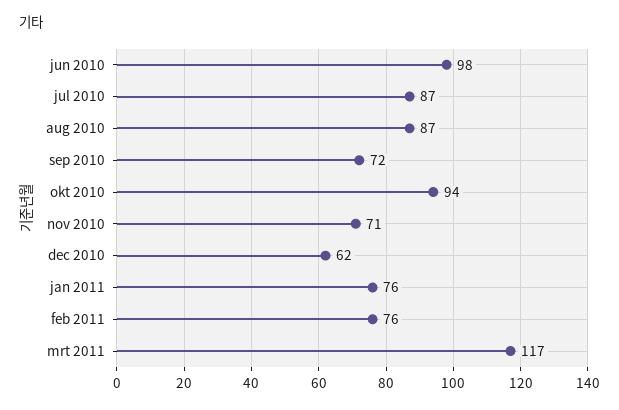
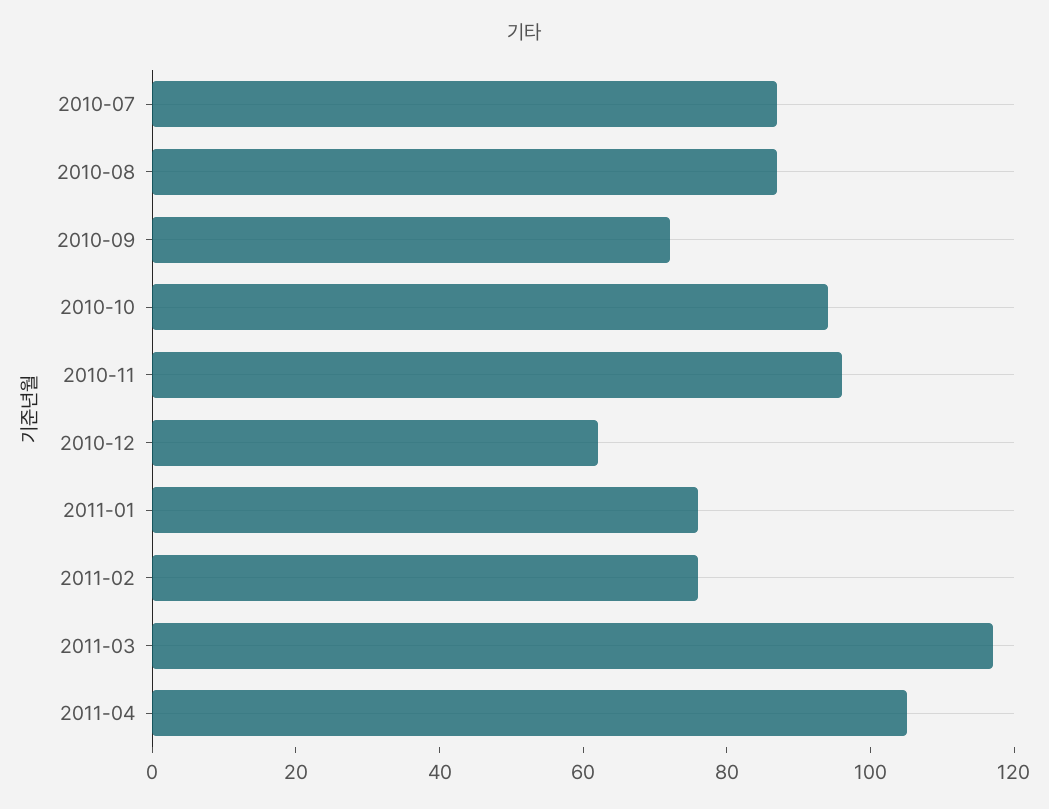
jun 2010: 98 -> none
nov 2010: 71 -> 95
2011-04: none -> 105

